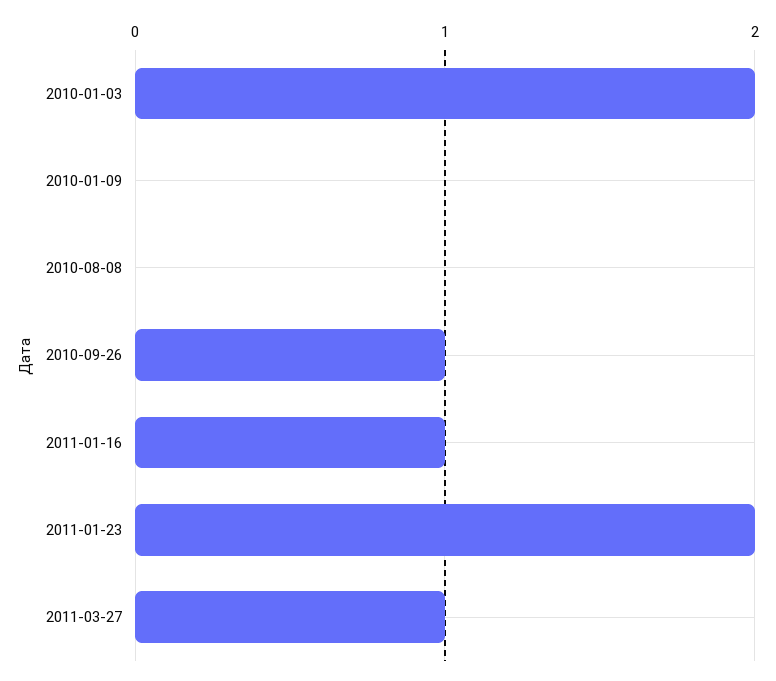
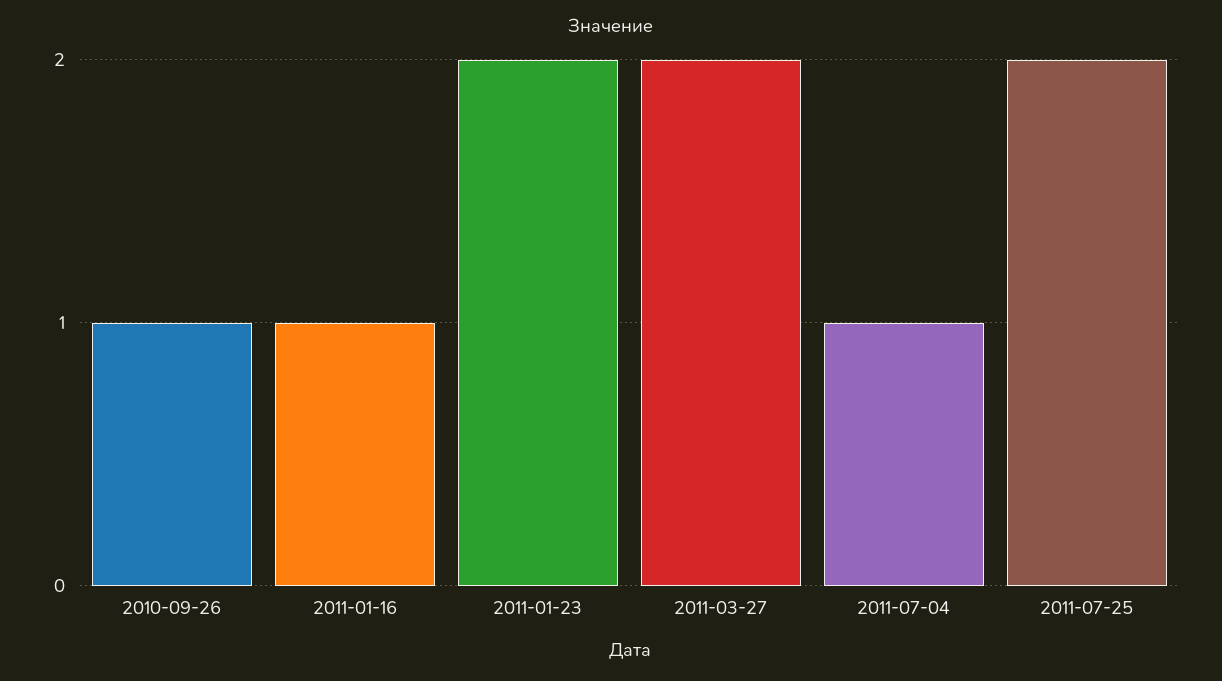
2010-01-03: 2 -> none
2010-01-09: 0 -> none
2010-08-08: 0 -> none
2011-03-27: 1 -> 2
2011-07-04: none -> 1
2011-07-25: none -> 2

